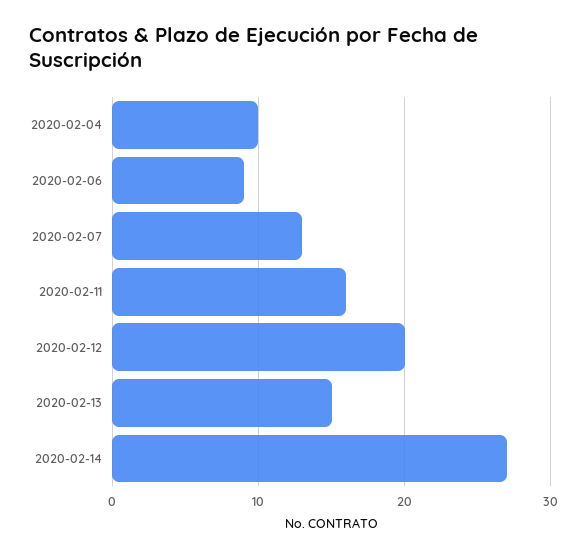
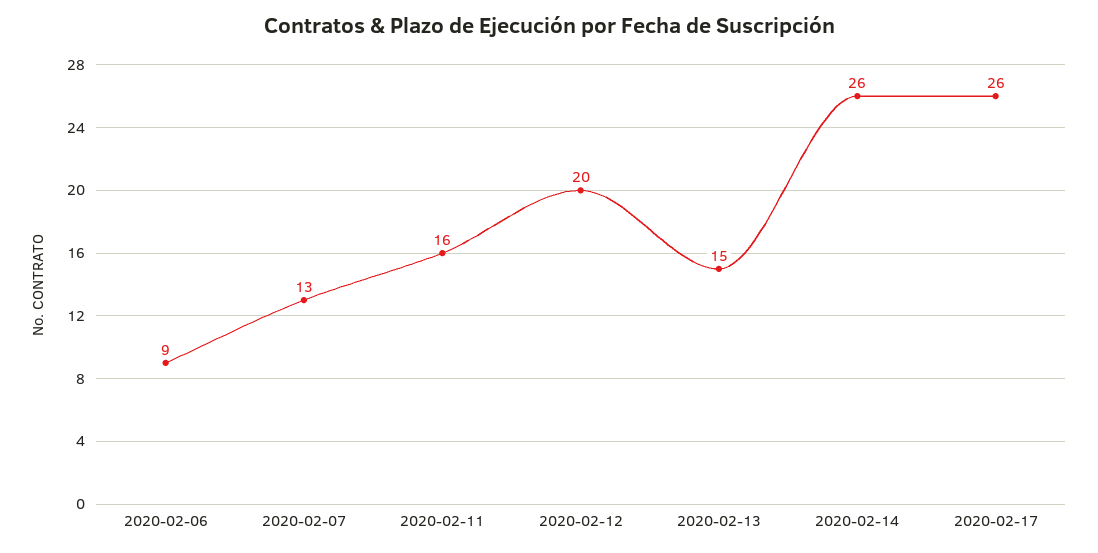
2020-02-04: 10 -> none
2020-02-14: 27 -> 26
2020-02-17: none -> 26

